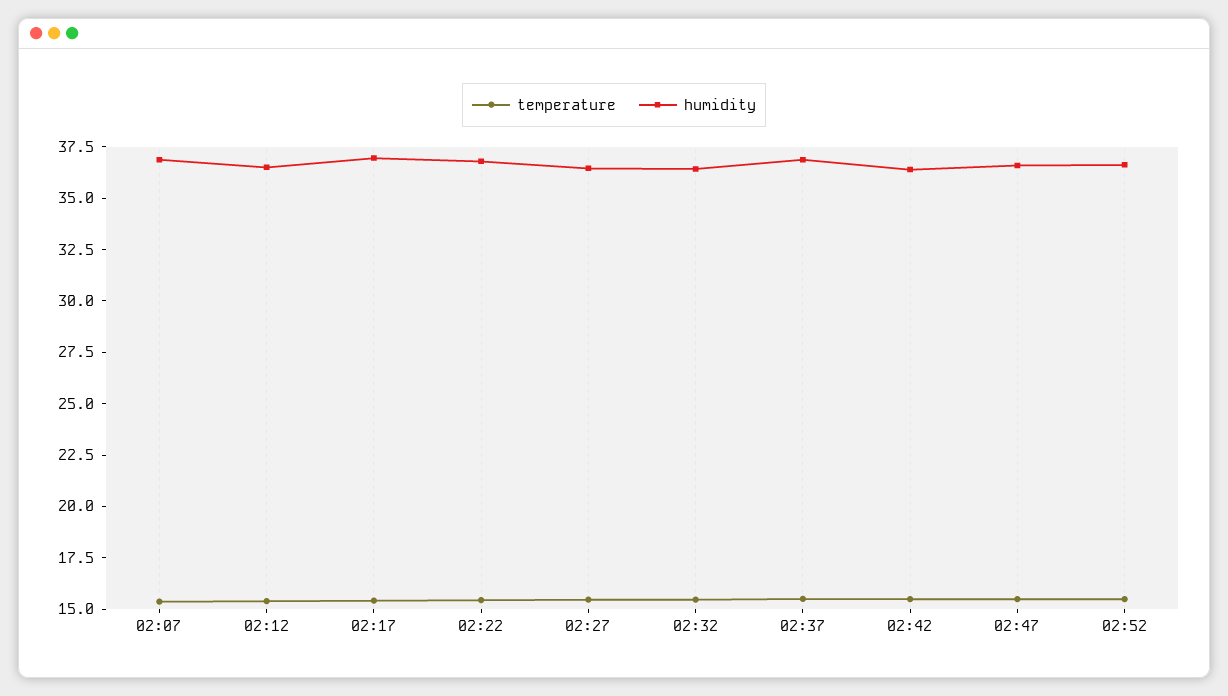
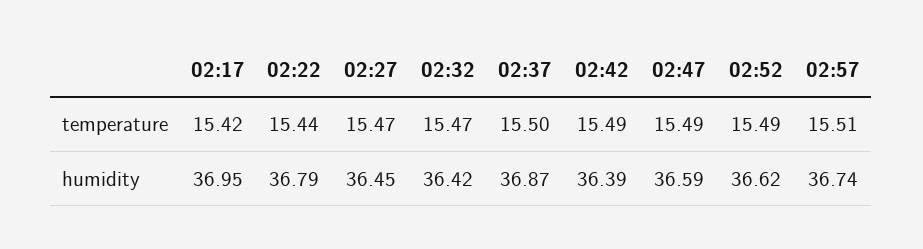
temperature, 02:07: 15.5 -> none
humidity, 02:07: 37 -> none
temperature, 02:12: 15.5 -> none
humidity, 02:12: 36.5 -> none
temperature, 02:57: none -> 15.51
humidity, 02:57: none -> 36.74

